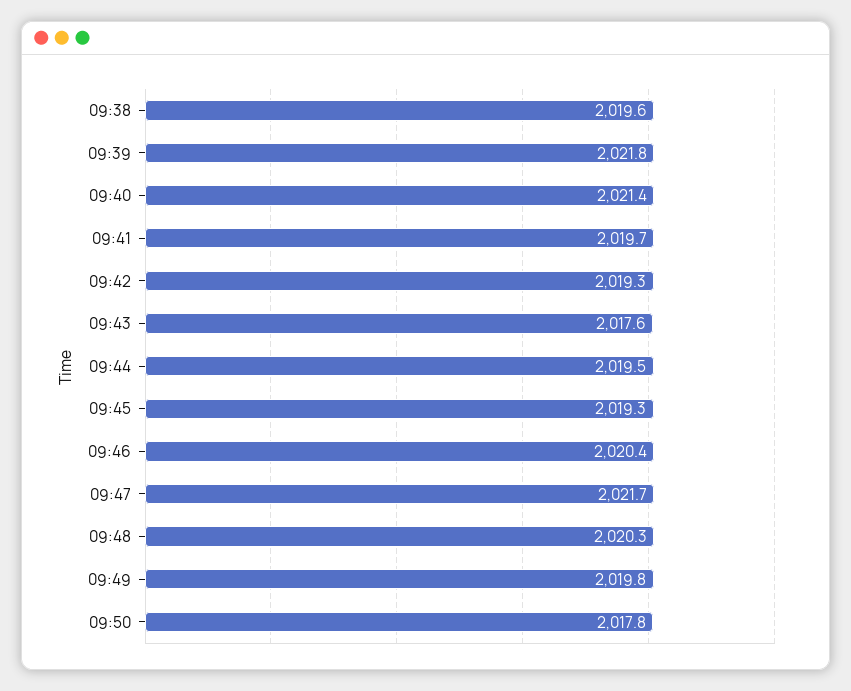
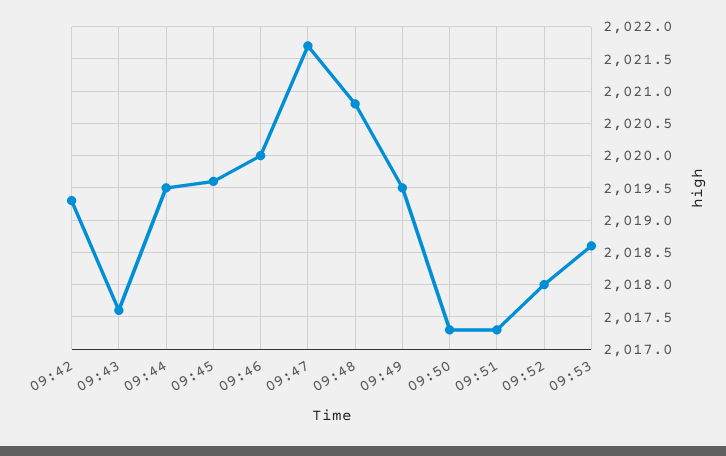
09:38: 2019.6 -> none
09:39: 2021.8 -> none
09:40: 2021.4 -> none
09:41: 2019.7 -> none
09:45: 2019.3 -> 2019.6
09:46: 2020.4 -> 2020
09:48: 2020.3 -> 2020.8
09:49: 2019.8 -> 2019.5
09:50: 2017.8 -> 2017.3
09:51: none -> 2017.3
09:52: none -> 2018
09:53: none -> 2018.6

